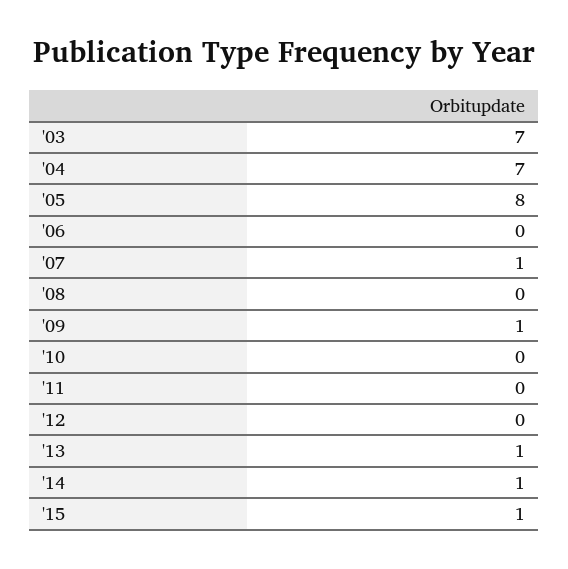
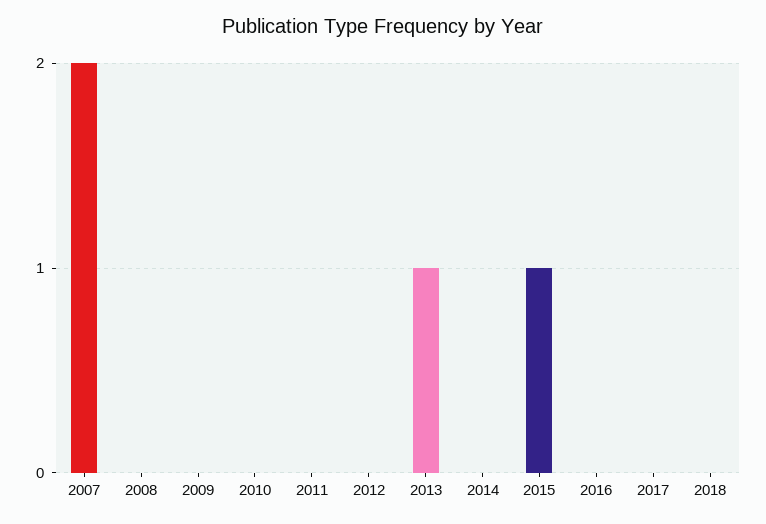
'03: 7 -> none
'04: 7 -> none
'05: 8 -> none
'06: 0 -> none
'07: 1 -> 2
'09: 1 -> 0
'14: 1 -> 0
2016: none -> 0
2017: none -> 0
2018: none -> 0

